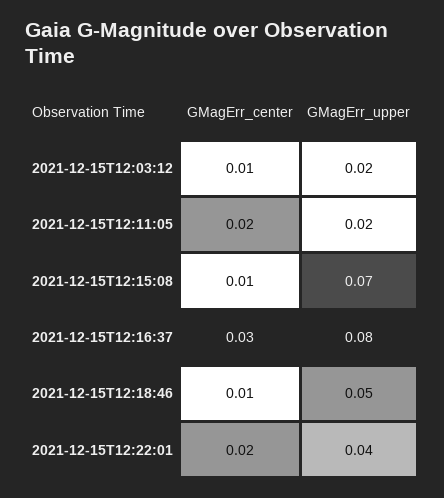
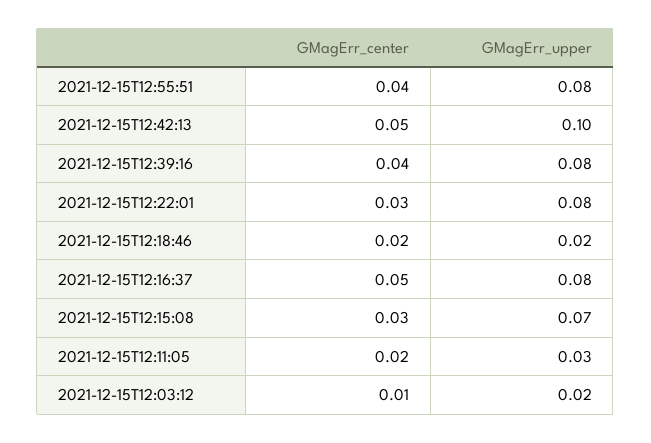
GMagErr_upper, 2021-12-15T12:11:05: 0.02 -> 0.03
GMagErr_center, 2021-12-15T12:15:08: 0.01 -> 0.03
GMagErr_center, 2021-12-15T12:16:37: 0.03 -> 0.05
GMagErr_center, 2021-12-15T12:18:46: 0.01 -> 0.02
GMagErr_upper, 2021-12-15T12:18:46: 0.05 -> 0.02
GMagErr_center, 2021-12-15T12:22:01: 0.02 -> 0.03
GMagErr_upper, 2021-12-15T12:22:01: 0.04 -> 0.08
GMagErr_center, 2021-12-15T12:55:51: none -> 0.04
GMagErr_upper, 2021-12-15T12:55:51: none -> 0.08
GMagErr_center, 2021-12-15T12:42:13: none -> 0.05
GMagErr_upper, 2021-12-15T12:42:13: none -> 0.1
GMagErr_center, 2021-12-15T12:39:16: none -> 0.04
GMagErr_upper, 2021-12-15T12:39:16: none -> 0.08

